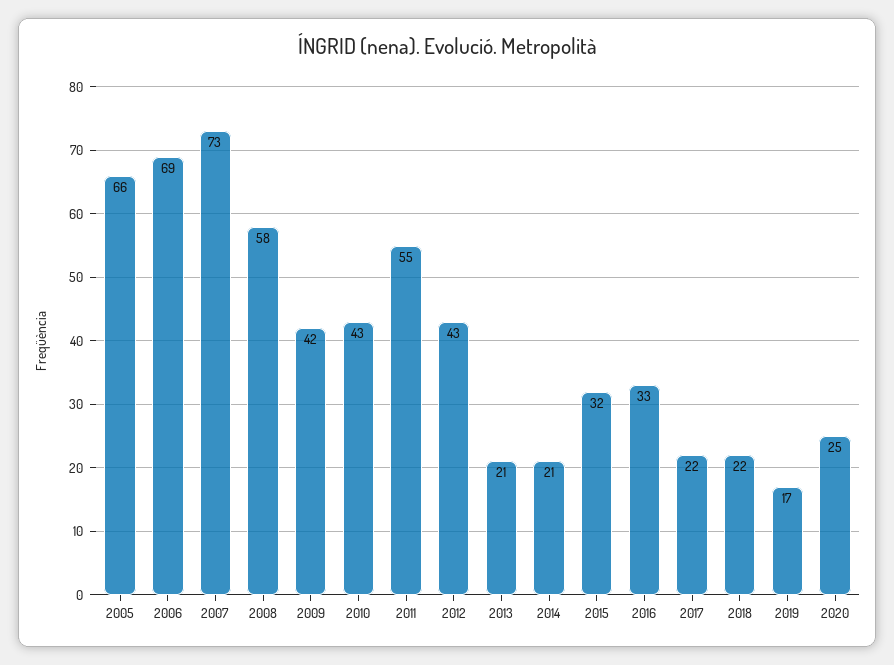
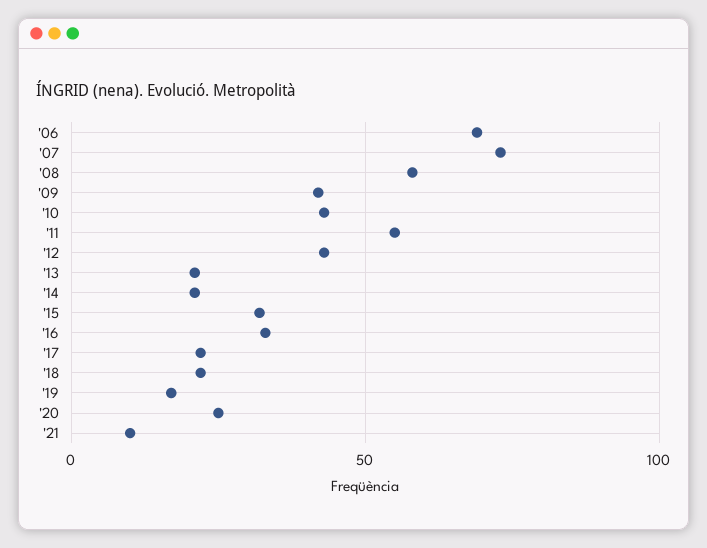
2005: 66 -> none
'21: none -> 10

